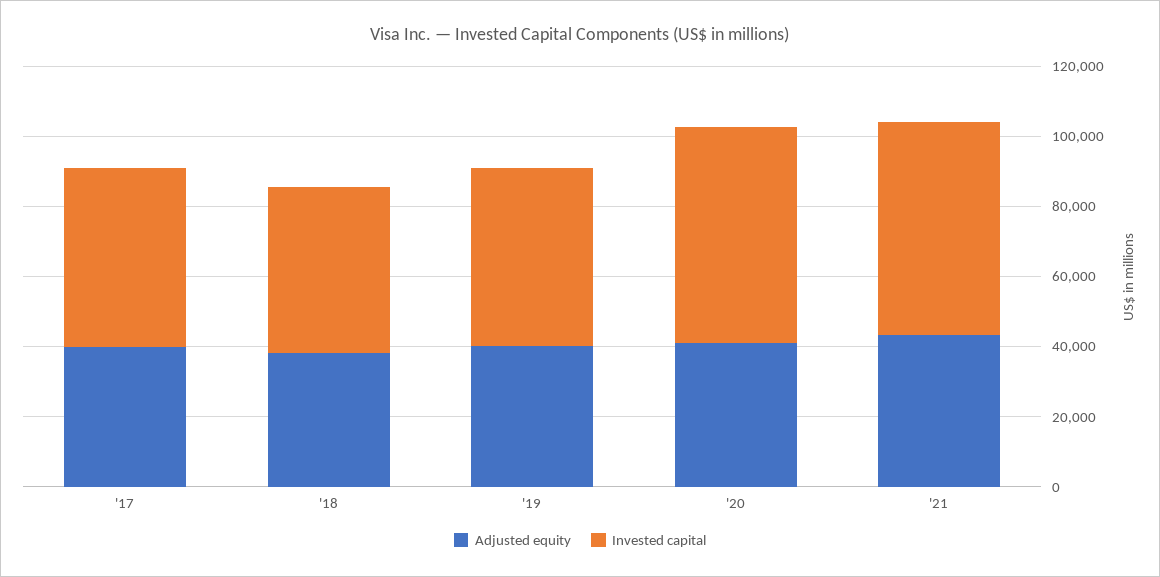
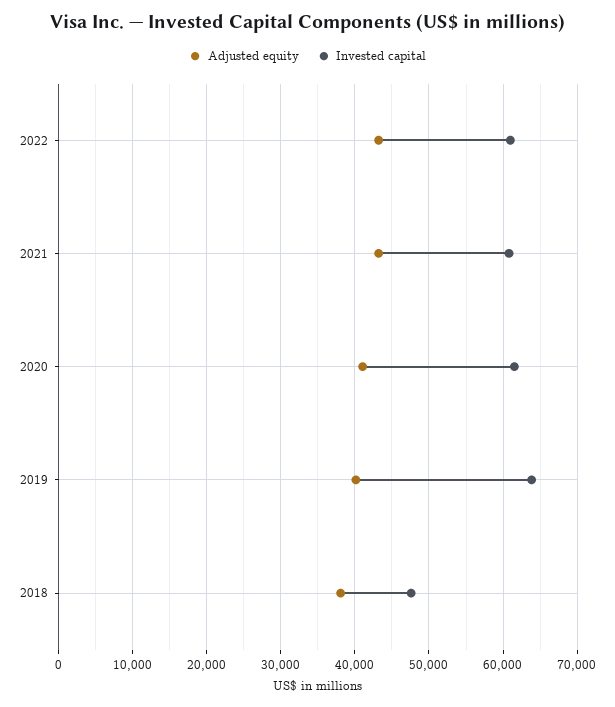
Adjusted equity, '17: 40000 -> none
Invested capital, '17: 50000 -> none
Invested capital, '19: 50000 -> 64000
Adjusted equity, 2022: none -> 43000
Invested capital, 2022: none -> 61000

